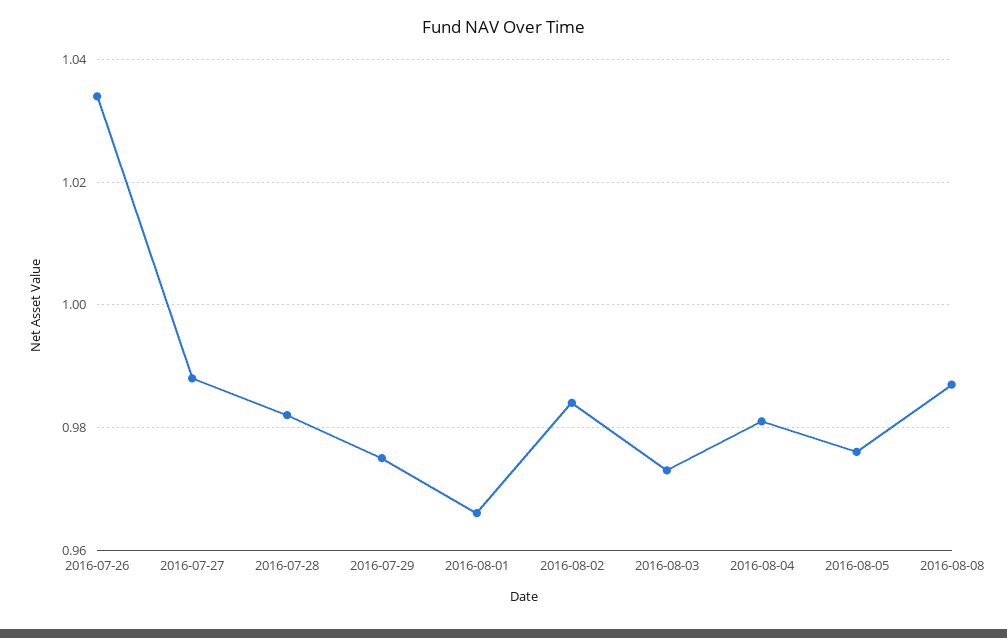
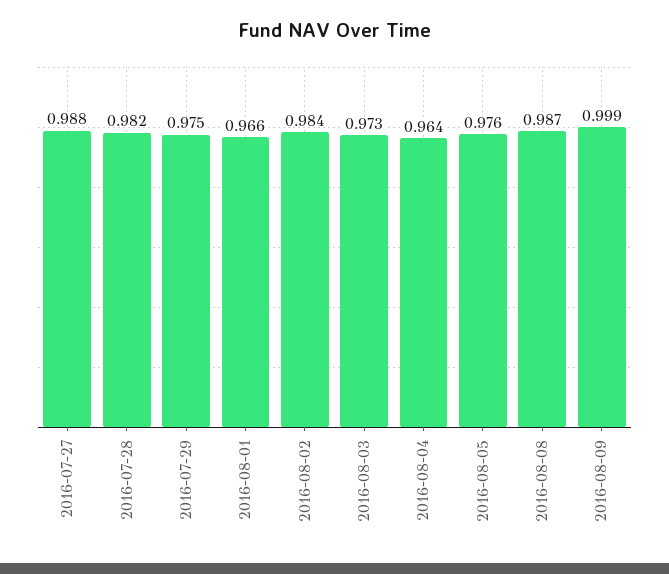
2016-07-26: 1.035 -> none
2016-08-04: 0.98 -> 0.964
2016-08-09: none -> 0.999

